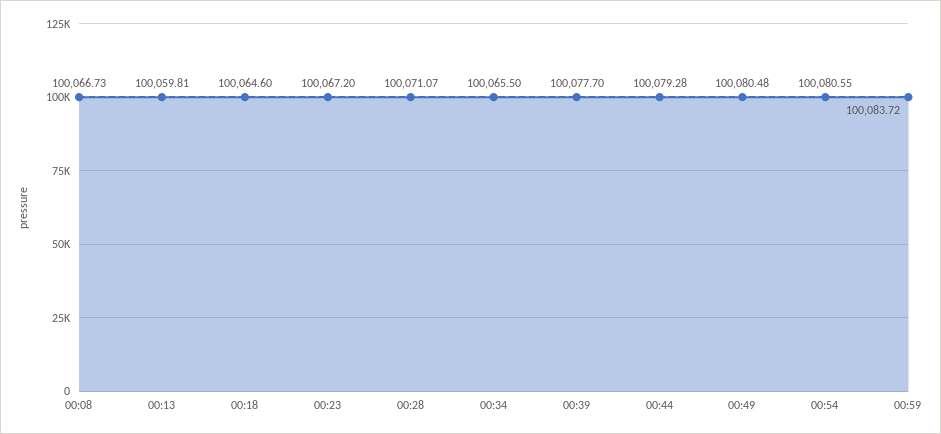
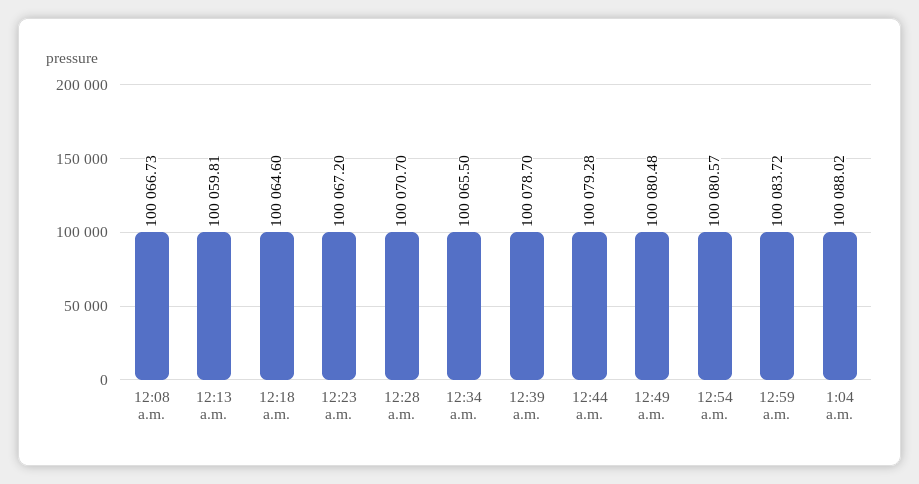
00:28: 100071.07 -> 100070.7
00:39: 100077.7 -> 100078.7
00:54: 100080.55 -> 100080.57
1:04 a.m.: none -> 100088.02

